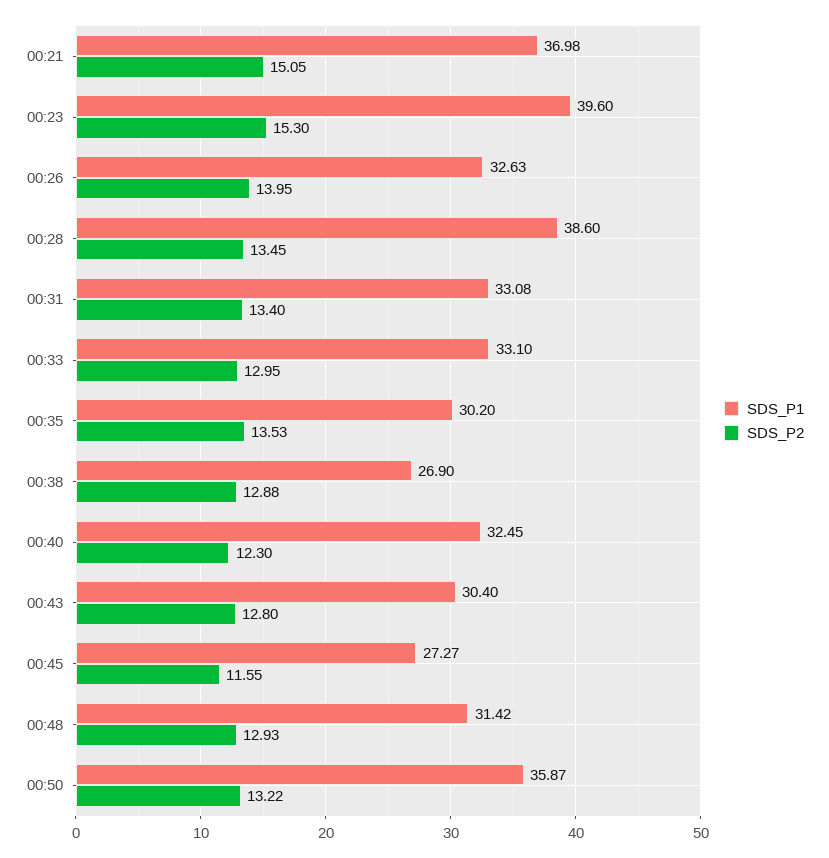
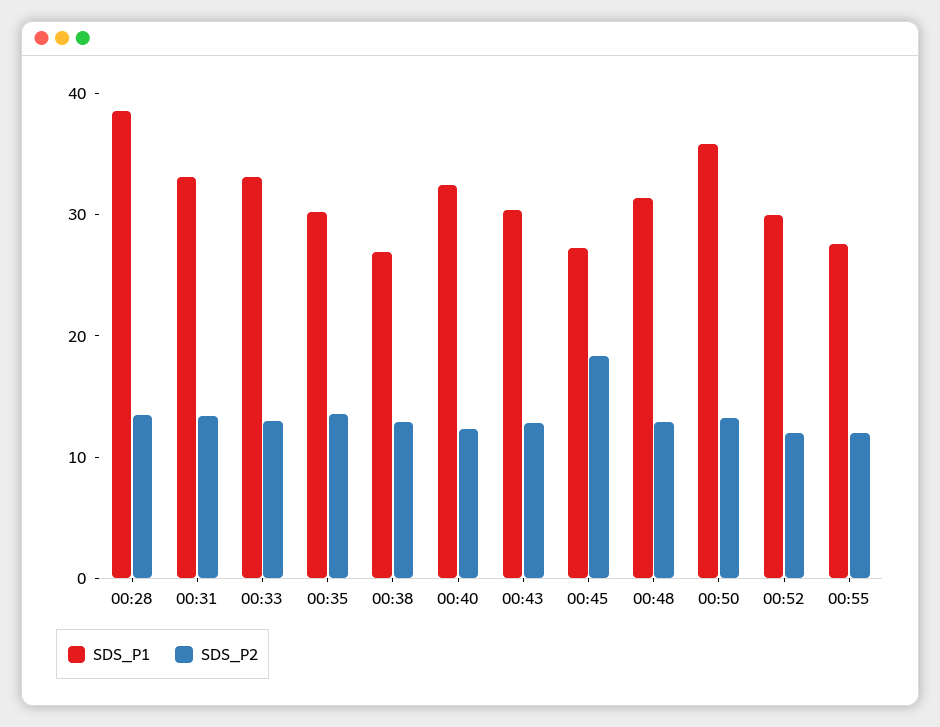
SDS_P1, 00:21: 36.98 -> none
SDS_P2, 00:21: 15.05 -> none
SDS_P1, 00:23: 39.6 -> none
SDS_P2, 00:23: 15.3 -> none
SDS_P1, 00:26: 32.63 -> none
SDS_P2, 00:26: 13.95 -> none
SDS_P2, 00:45: 11.55 -> 18
SDS_P1, 00:52: none -> 30
SDS_P2, 00:52: none -> 12
SDS_P1, 00:55: none -> 28
SDS_P2, 00:55: none -> 12

